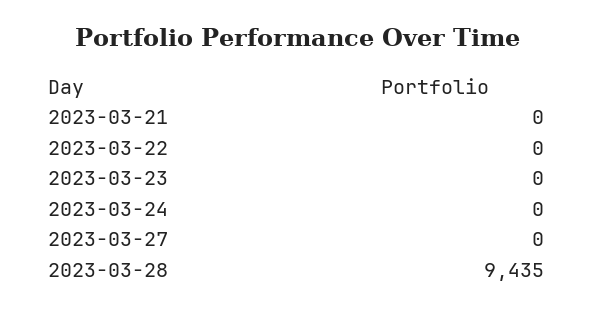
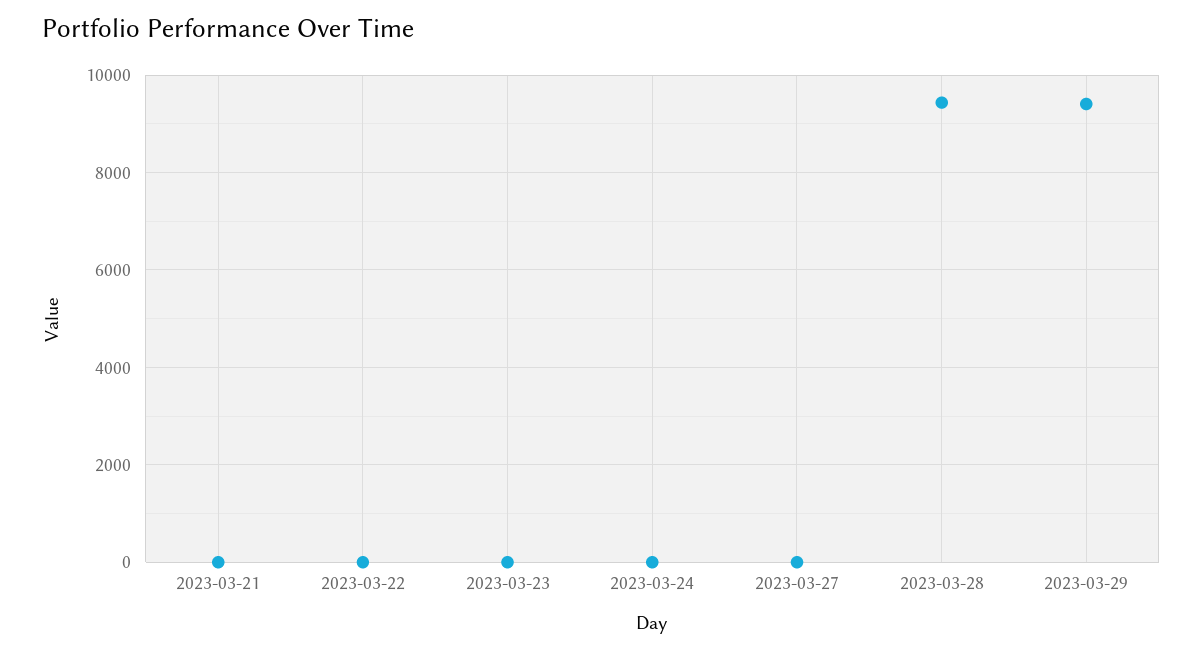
2023-03-29: none -> 9400

